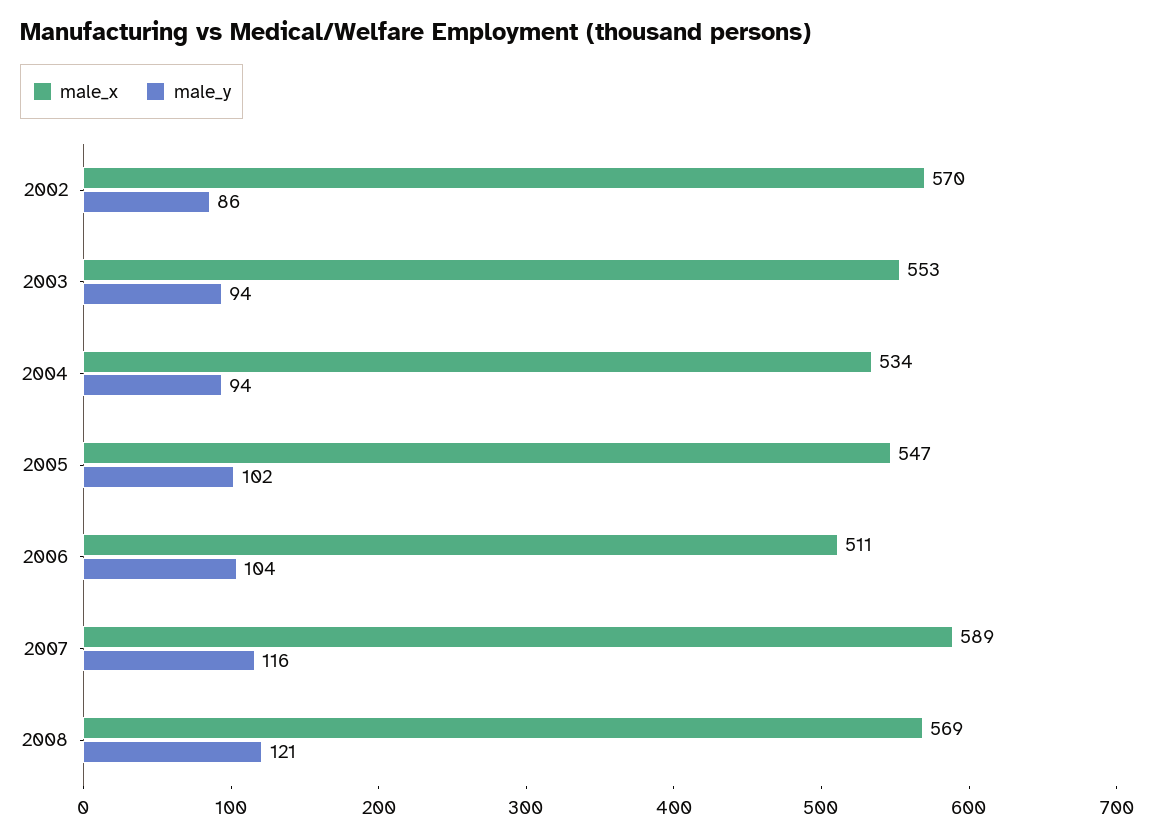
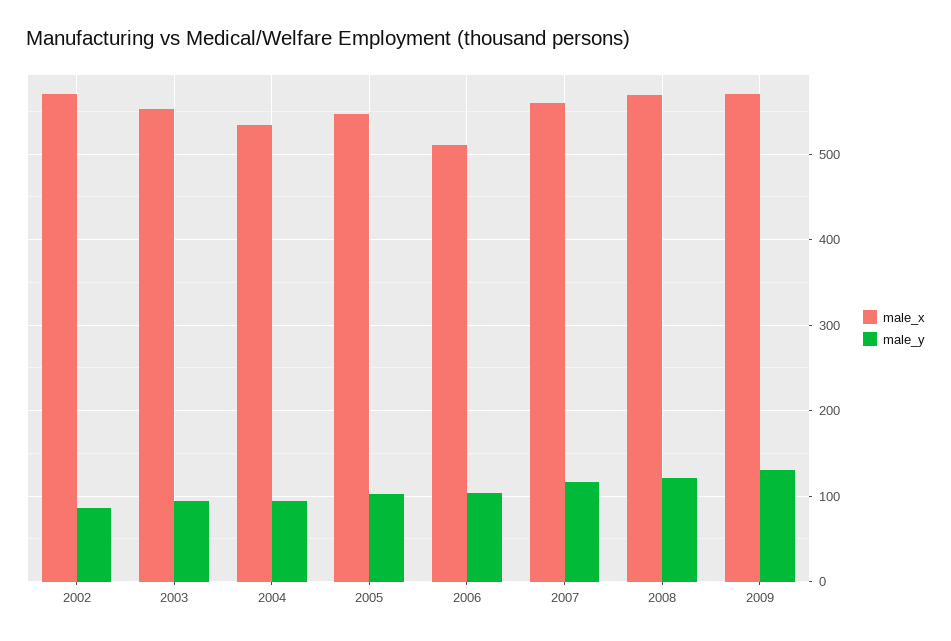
male_x, 2007: 589 -> 560
male_x, 2009: none -> 570
male_y, 2009: none -> 130

